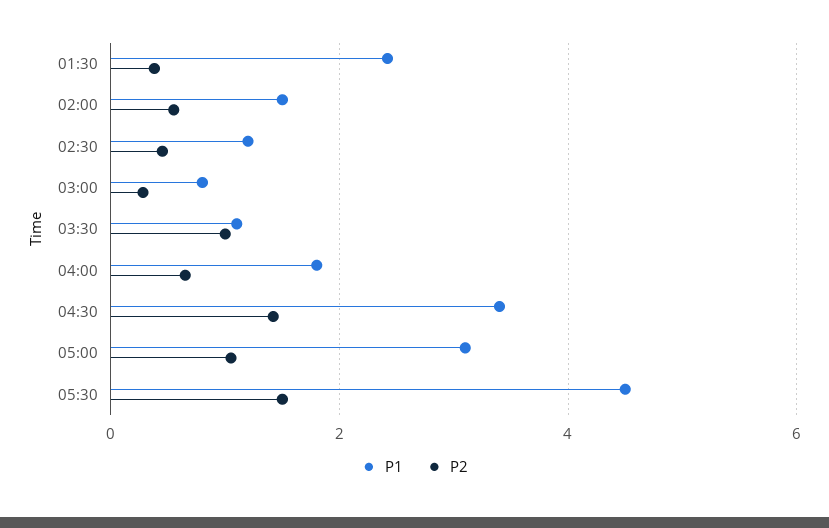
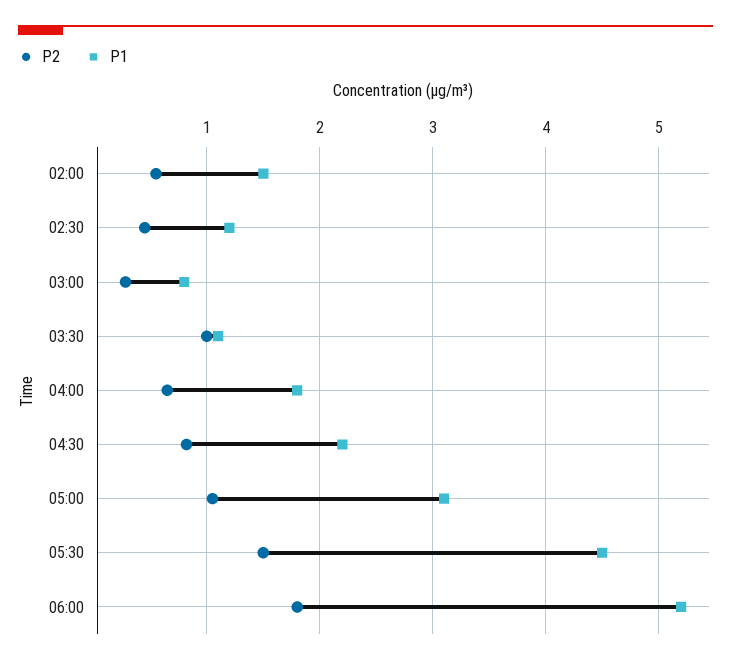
P1, 01:30: 2.4 -> none
P2, 01:30: 0.4 -> none
P1, 04:30: 3.4 -> 2.2
P2, 04:30: 1.4 -> 0.8
P2, 06:00: none -> 1.8
P1, 06:00: none -> 5.2

